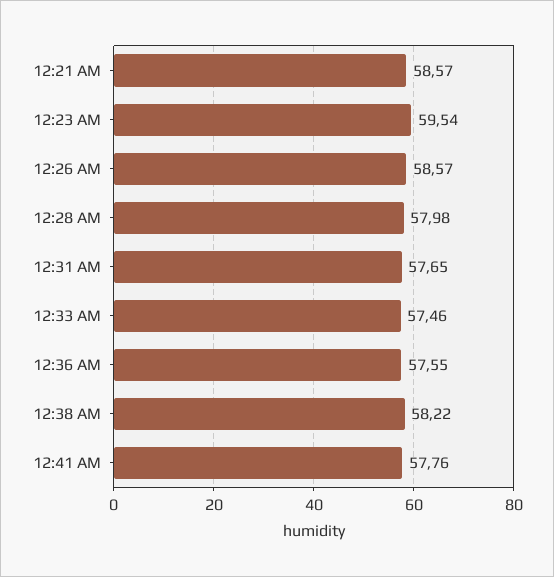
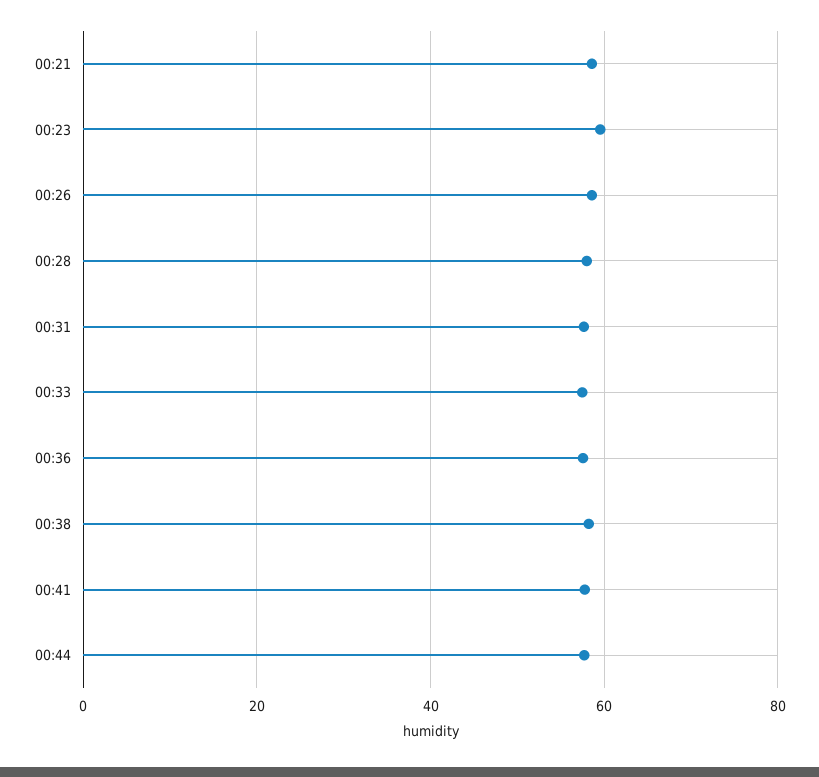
00:44: none -> 58

